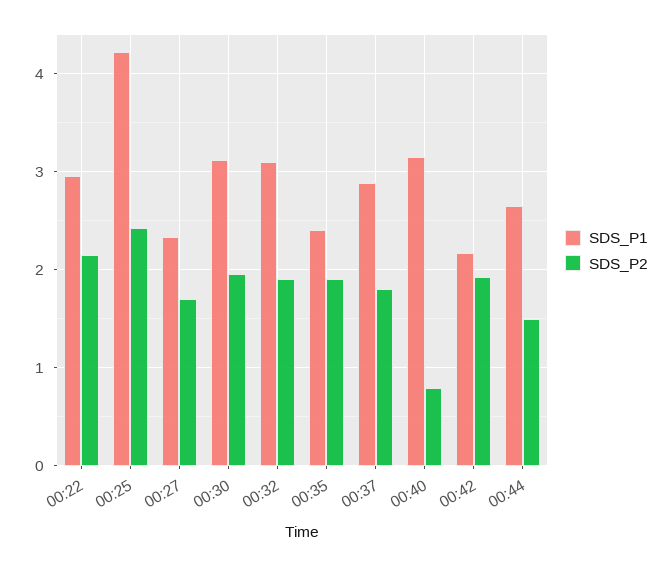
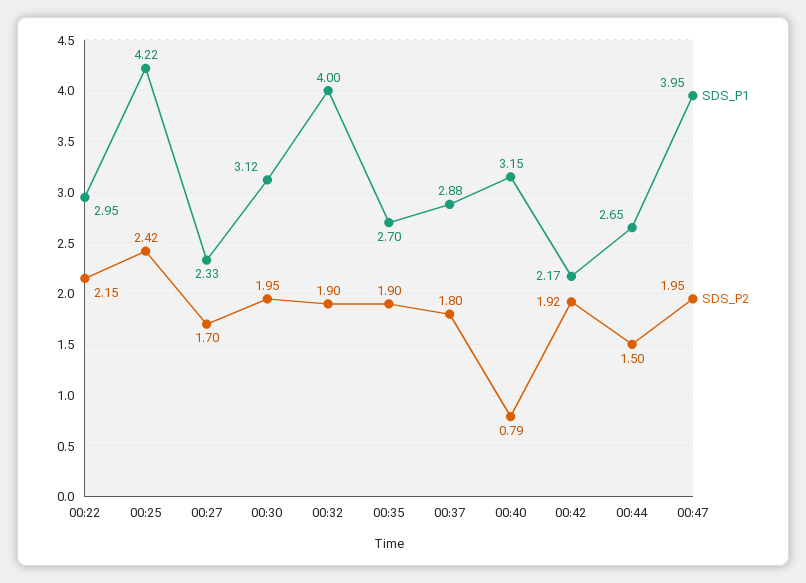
SDS_P1, 00:32: 3.1 -> 4
SDS_P1, 00:35: 2.4 -> 2.7
SDS_P1, 00:47: none -> 3.95
SDS_P2, 00:47: none -> 1.95

